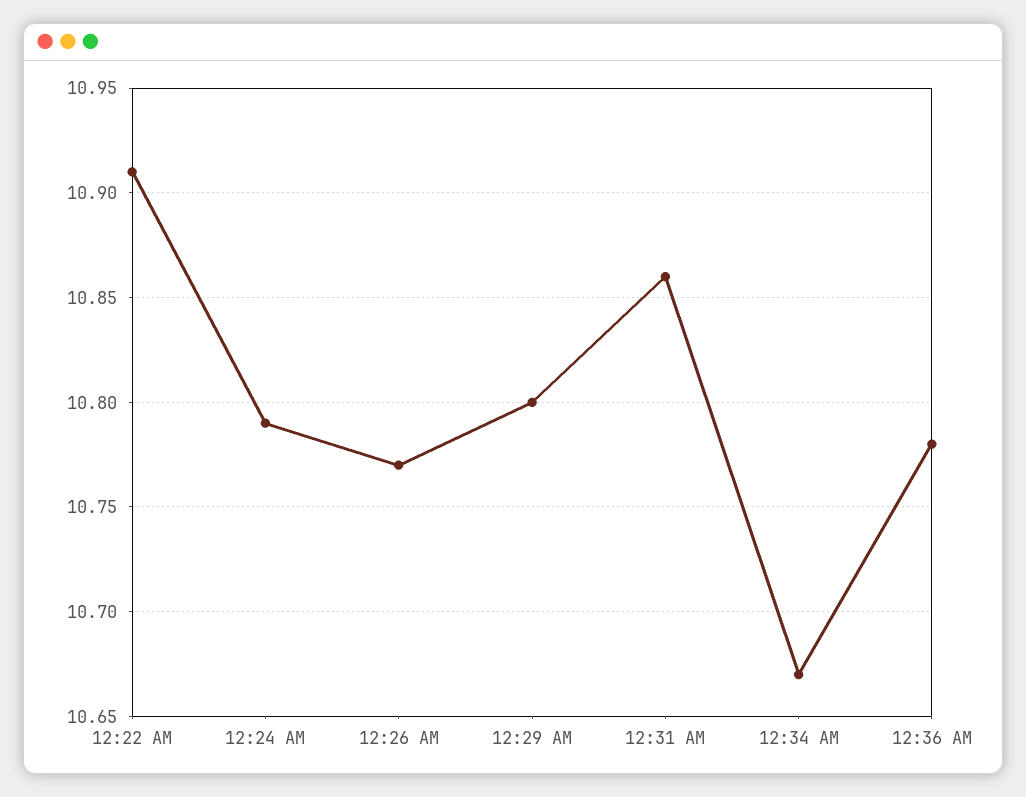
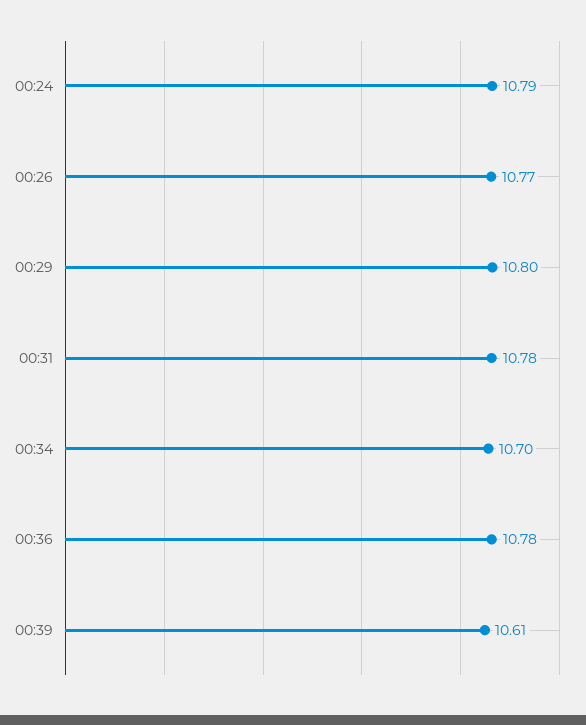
12:22 AM: 10.91 -> none
12:31 AM: 10.86 -> 10.78
12:34 AM: 10.67 -> 10.7
00:39: none -> 10.61

